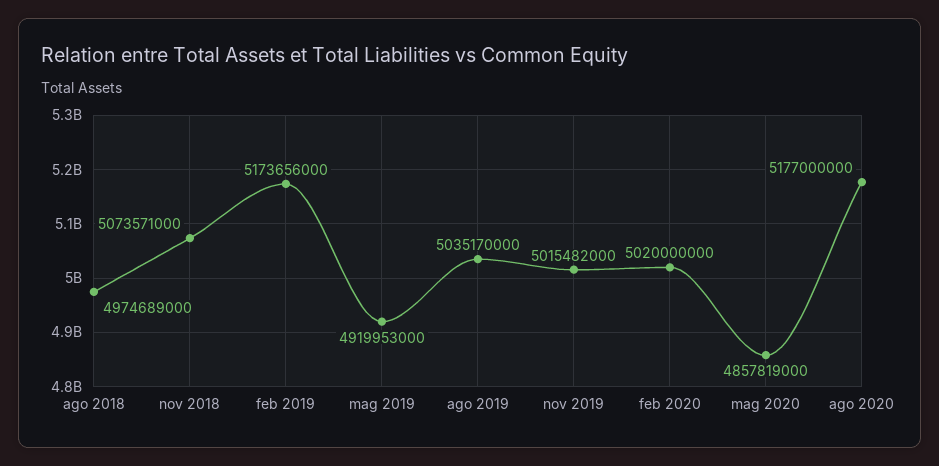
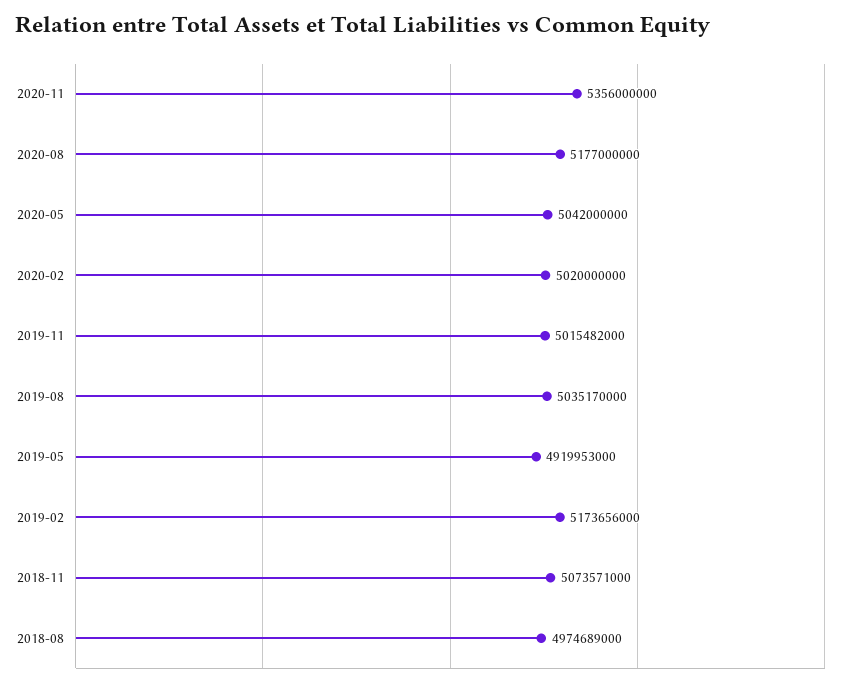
mag 2020: 4857819000 -> 5042000000
2020-11: none -> 5356000000

